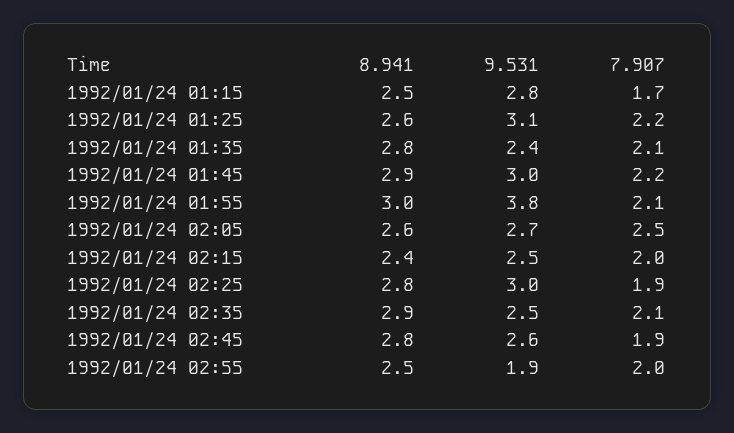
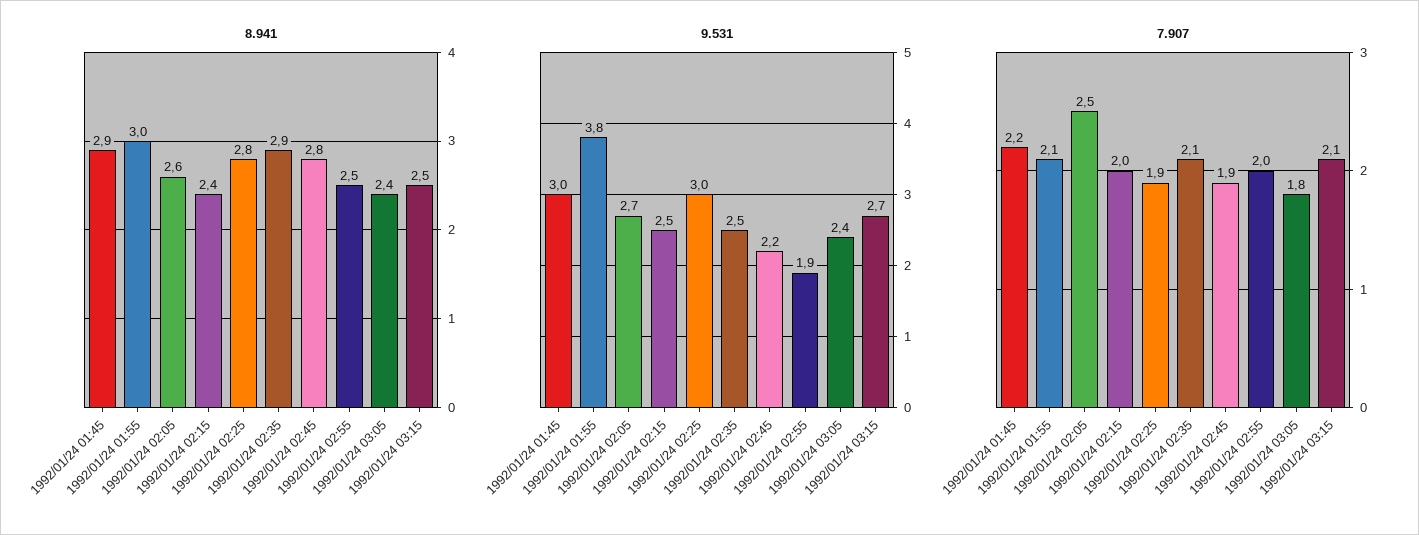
8.941, 1992/01/24 01:15: 2.5 -> none
9.531, 1992/01/24 01:15: 2.8 -> none
7.907, 1992/01/24 01:15: 1.7 -> none
8.941, 1992/01/24 01:25: 2.6 -> none
9.531, 1992/01/24 01:25: 3.1 -> none
7.907, 1992/01/24 01:25: 2.2 -> none
8.941, 1992/01/24 01:35: 2.8 -> none
9.531, 1992/01/24 01:35: 2.4 -> none
7.907, 1992/01/24 01:35: 2.1 -> none
9.531, 1992/01/24 02:45: 2.6 -> 2.2
8.941, 1992/01/24 03:05: none -> 2.4
8.941, 1992/01/24 03:15: none -> 2.5
9.531, 1992/01/24 03:05: none -> 2.4
9.531, 1992/01/24 03:15: none -> 2.7
7.907, 1992/01/24 03:05: none -> 1.8
7.907, 1992/01/24 03:15: none -> 2.1

